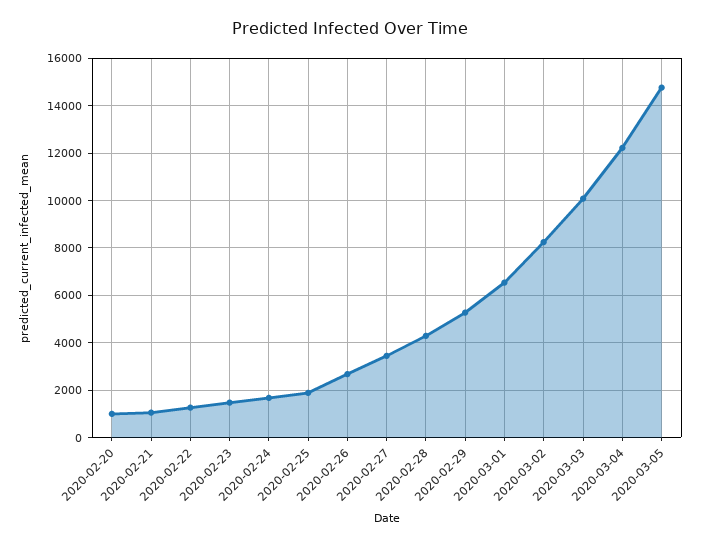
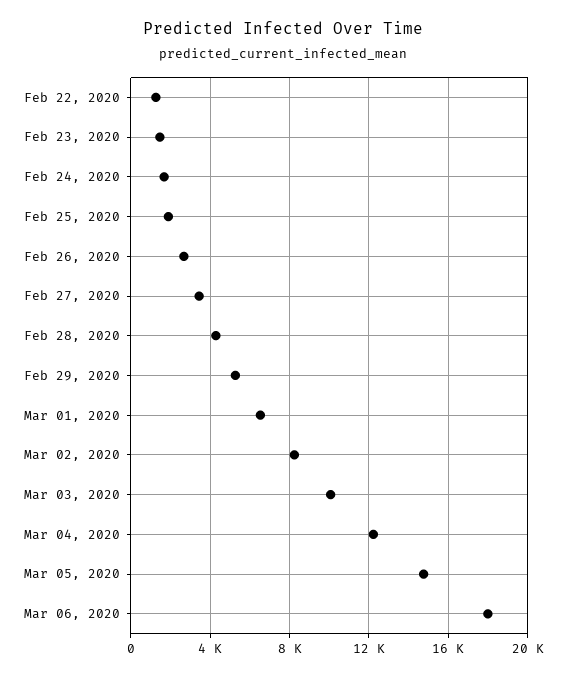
2020-02-20: 1000 -> none
2020-02-21: 1000 -> none
Mar 06, 2020: none -> 18000

